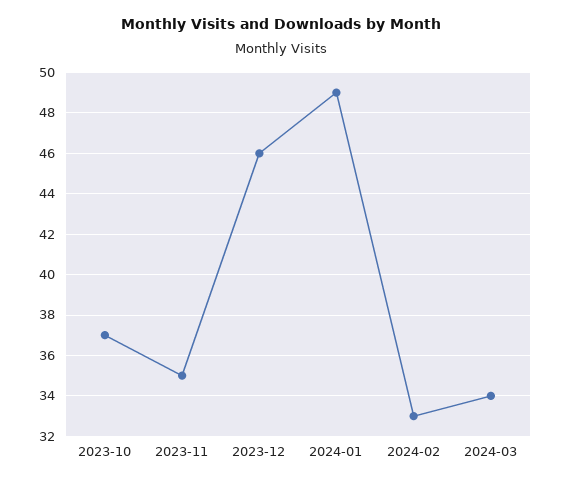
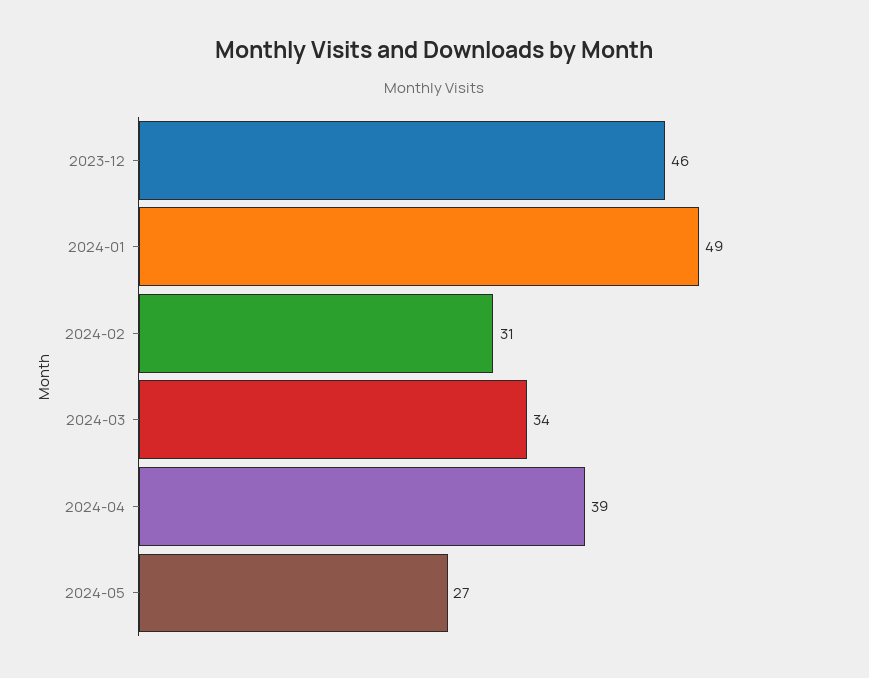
2023-10: 37 -> none
2023-11: 35 -> none
2024-02: 33 -> 31
2024-04: none -> 39
2024-05: none -> 27

